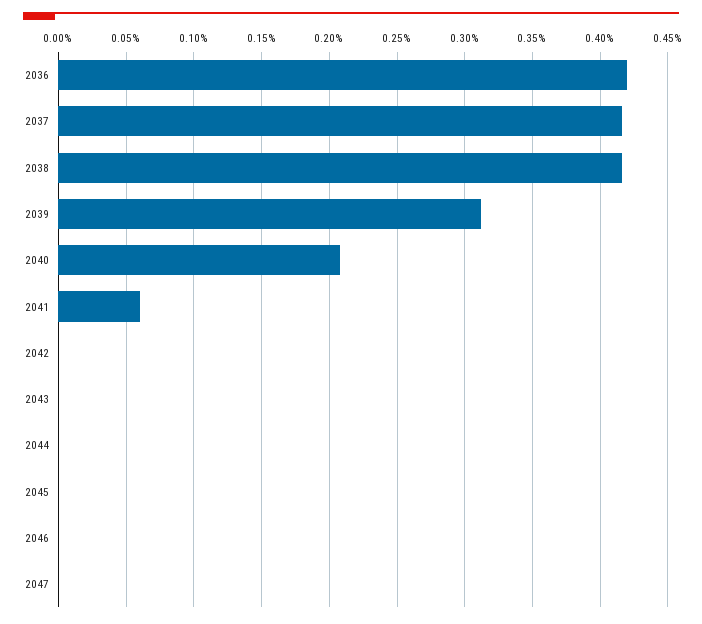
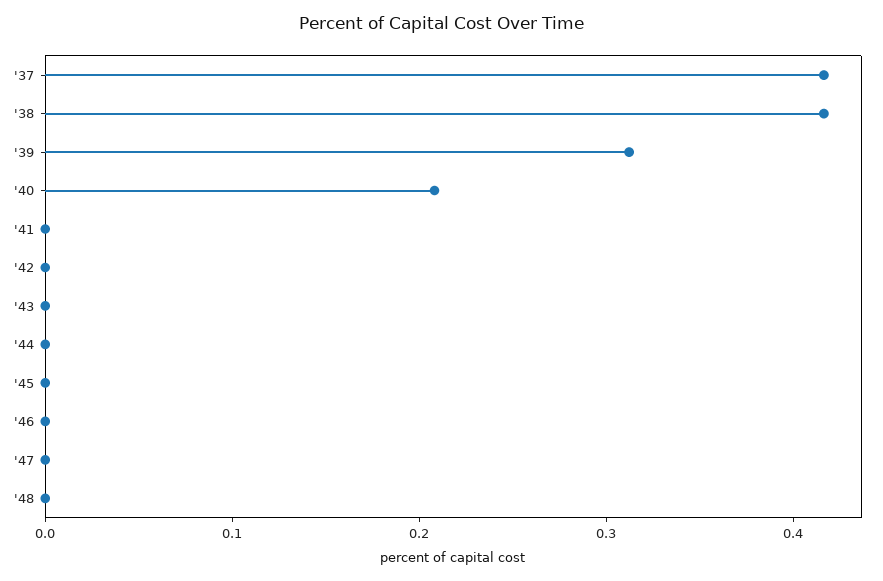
2036: 0.42 -> none
2041: 0.06 -> 0
'48: none -> 0

